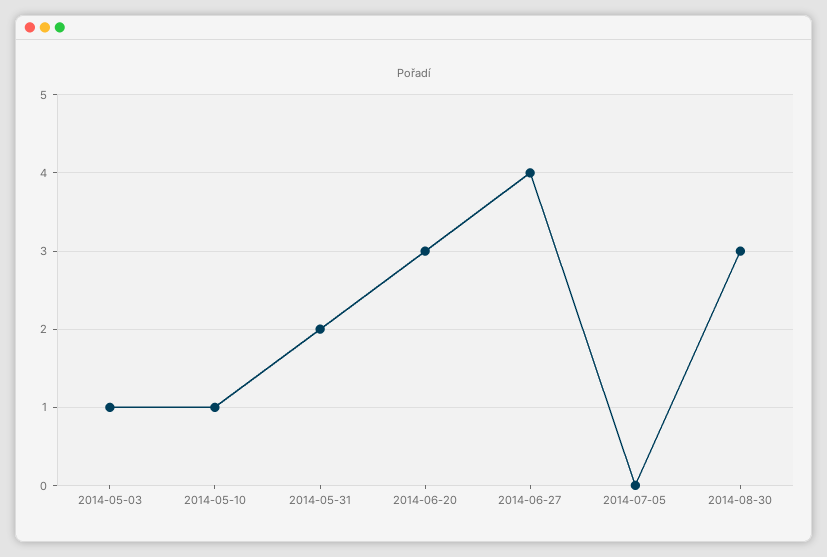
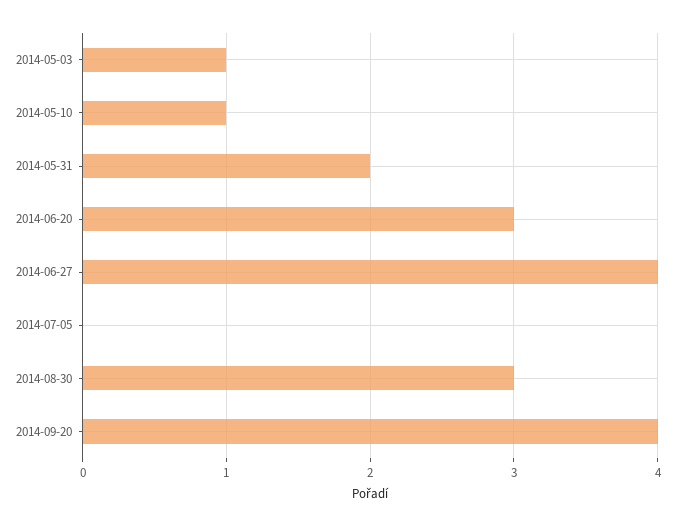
2014-09-20: none -> 4

